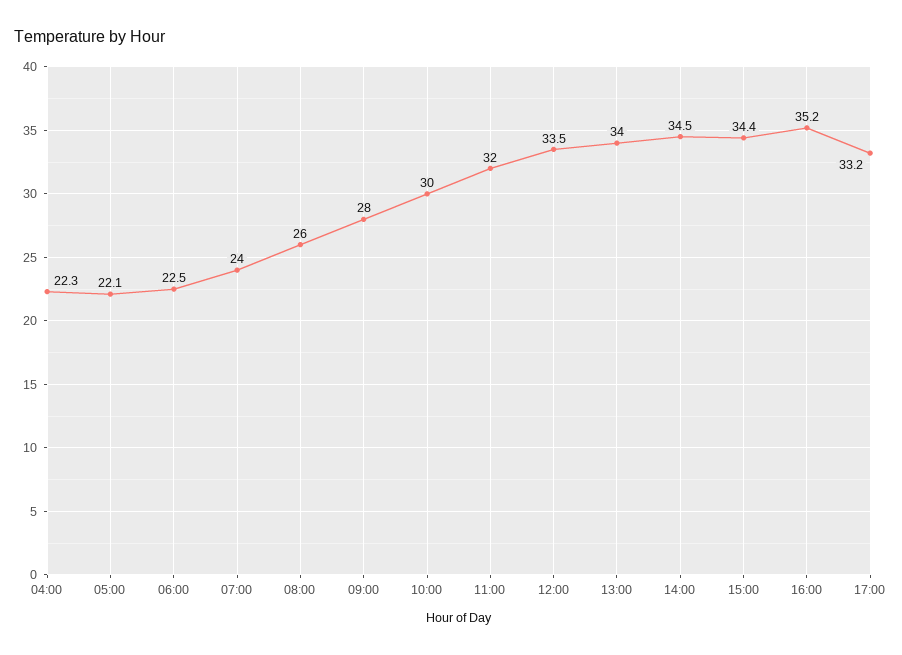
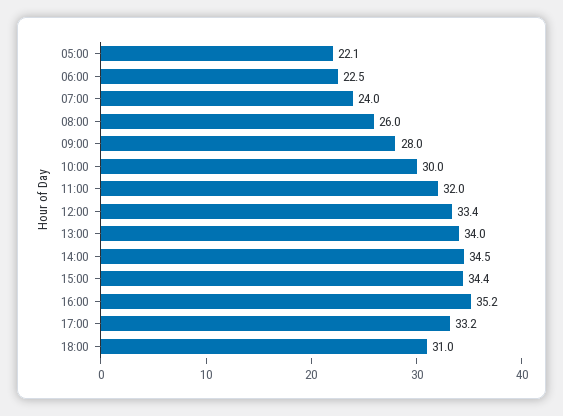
04:00: 22.3 -> none
12:00: 33.5 -> 33.4
18:00: none -> 31

